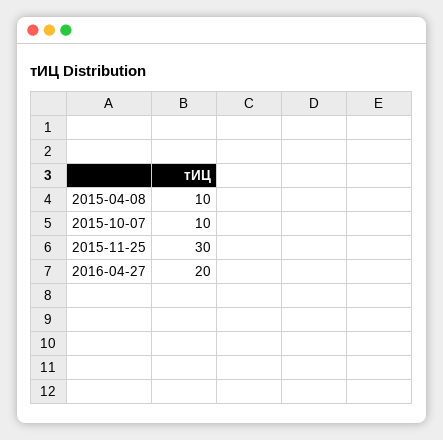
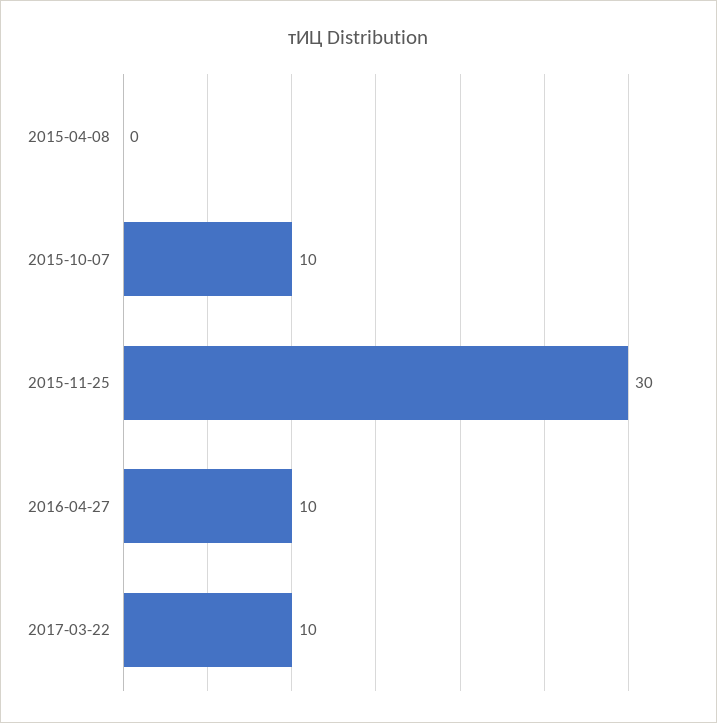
2015-04-08: 10 -> 0
2016-04-27: 20 -> 10
2017-03-22: none -> 10

